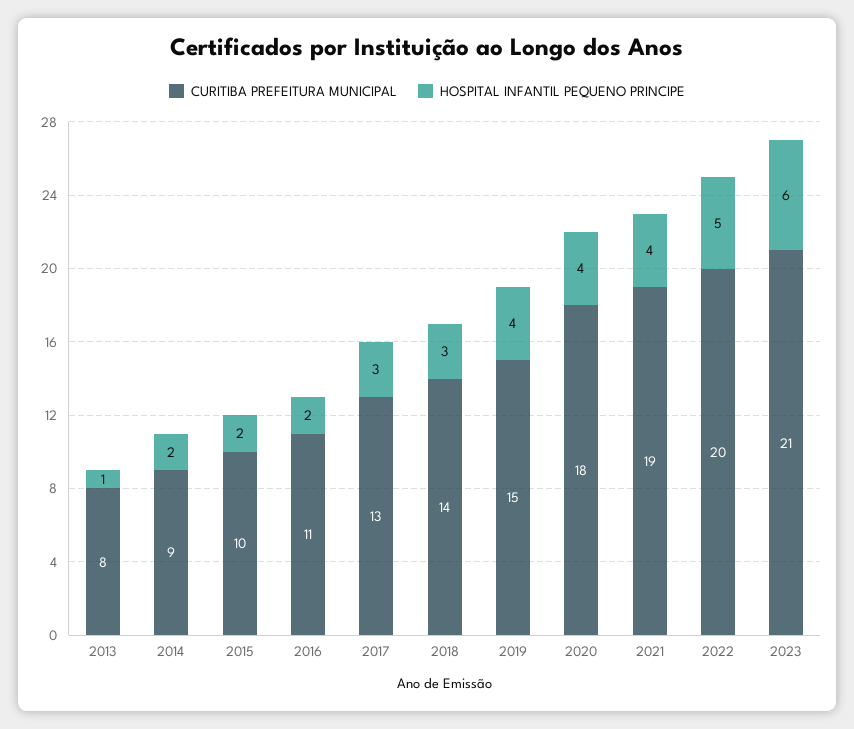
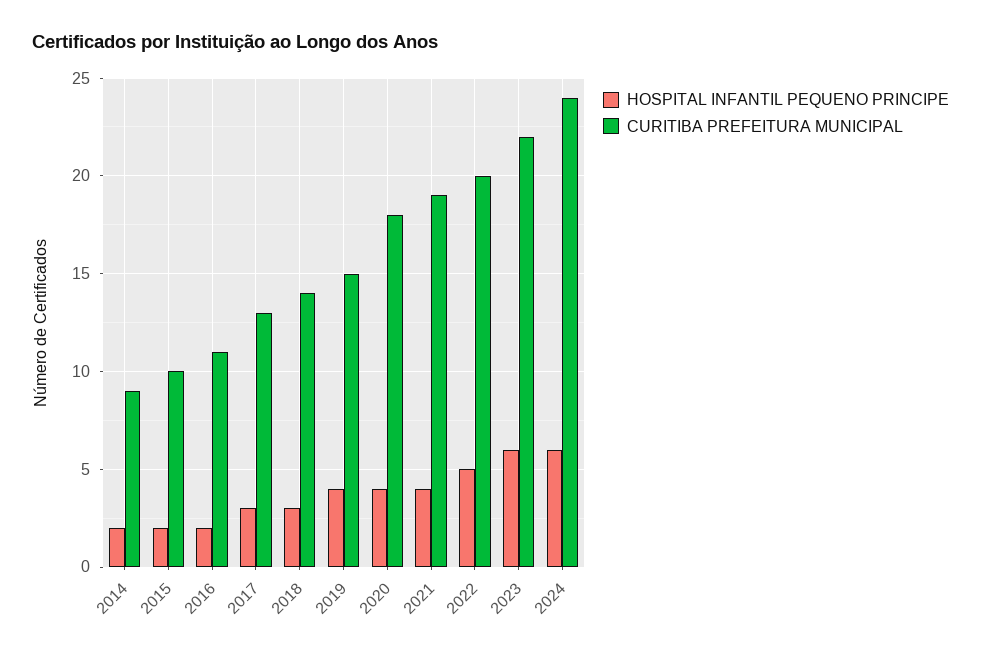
CURITIBA PREFEITURA MUNICIPAL, 2013: 8 -> none
HOSPITAL INFANTIL PEQUENO PRINCIPE, 2013: 1 -> none
CURITIBA PREFEITURA MUNICIPAL, 2023: 21 -> 22
HOSPITAL INFANTIL PEQUENO PRINCIPE, 2024: none -> 6
CURITIBA PREFEITURA MUNICIPAL, 2024: none -> 24

